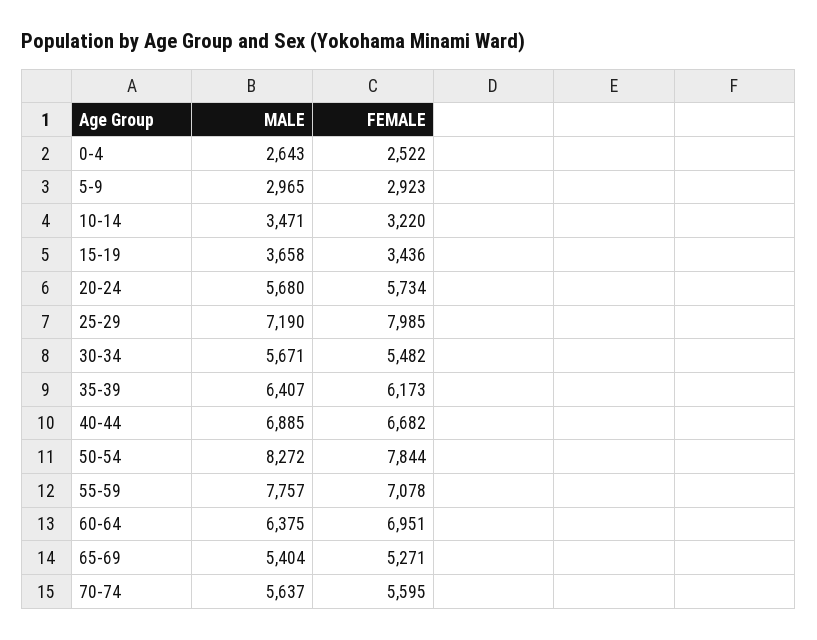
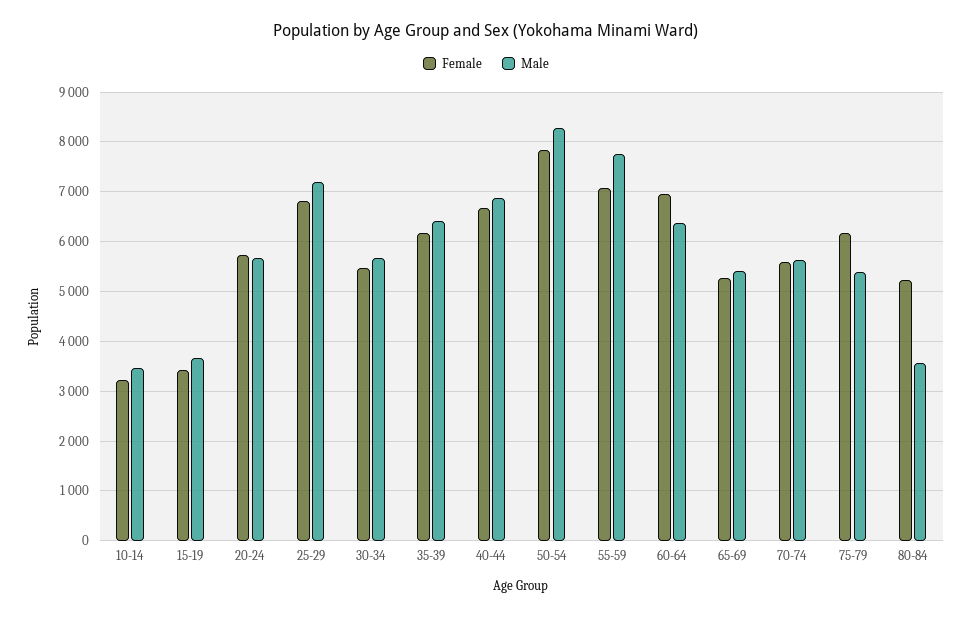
MALE, 0-4: 2643 -> none
FEMALE, 0-4: 2522 -> none
MALE, 5-9: 2965 -> none
FEMALE, 5-9: 2923 -> none
FEMALE, 25-29: 7985 -> 6800
FEMALE, 75-79: none -> 6200
MALE, 75-79: none -> 5400
FEMALE, 80-84: none -> 5200
MALE, 80-84: none -> 3600

